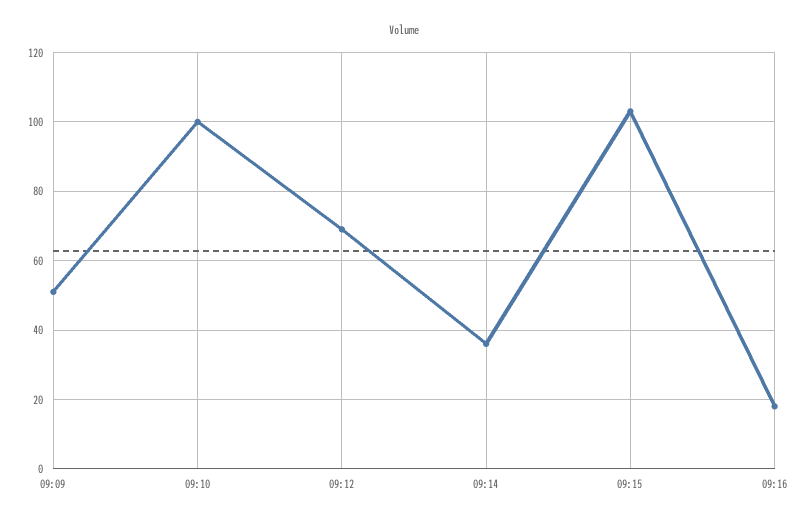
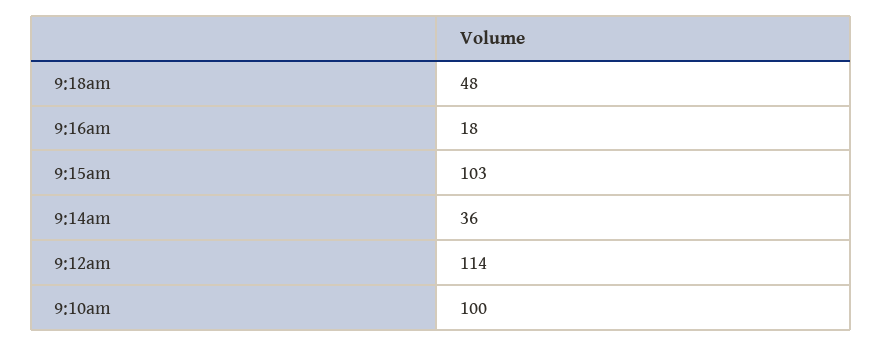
09:09: 50 -> none
09:12: 70 -> 114
9:18am: none -> 48

